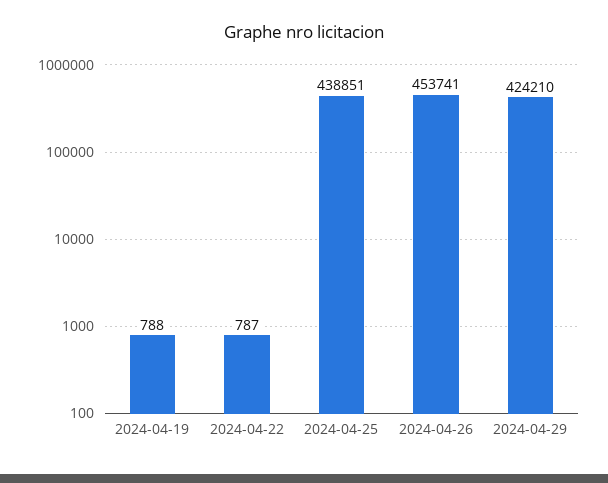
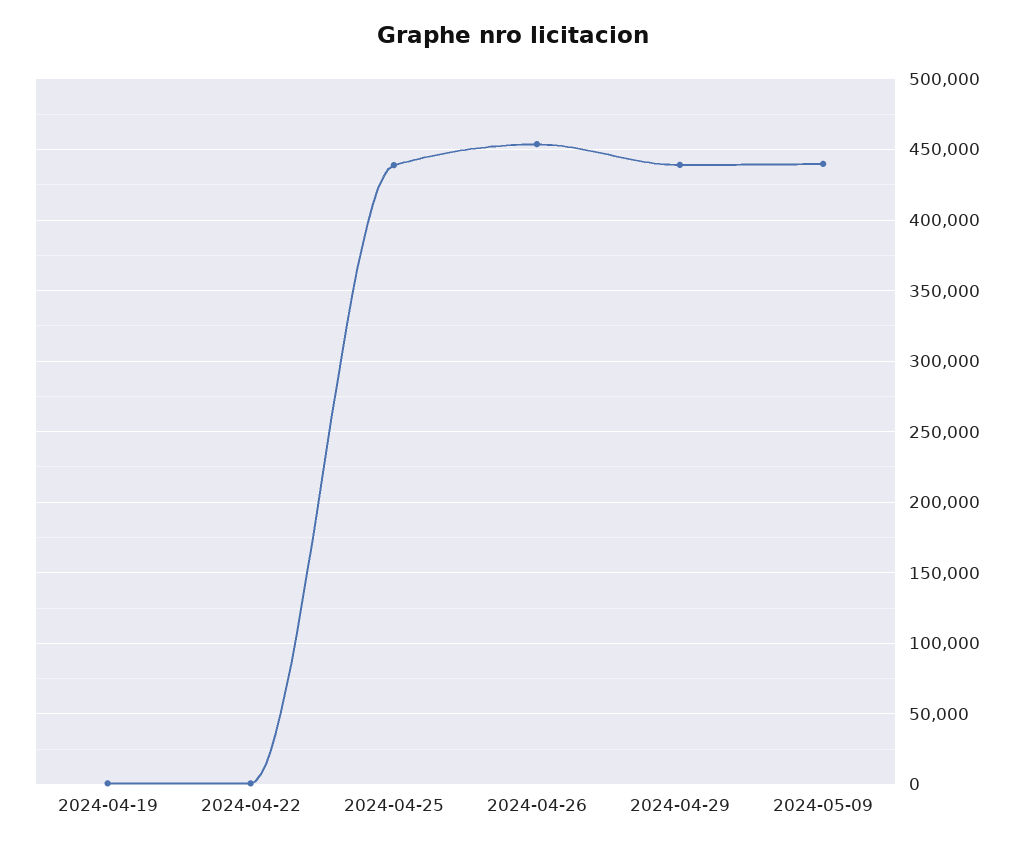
2024-04-29: 424210 -> 440000
2024-05-09: none -> 440000

